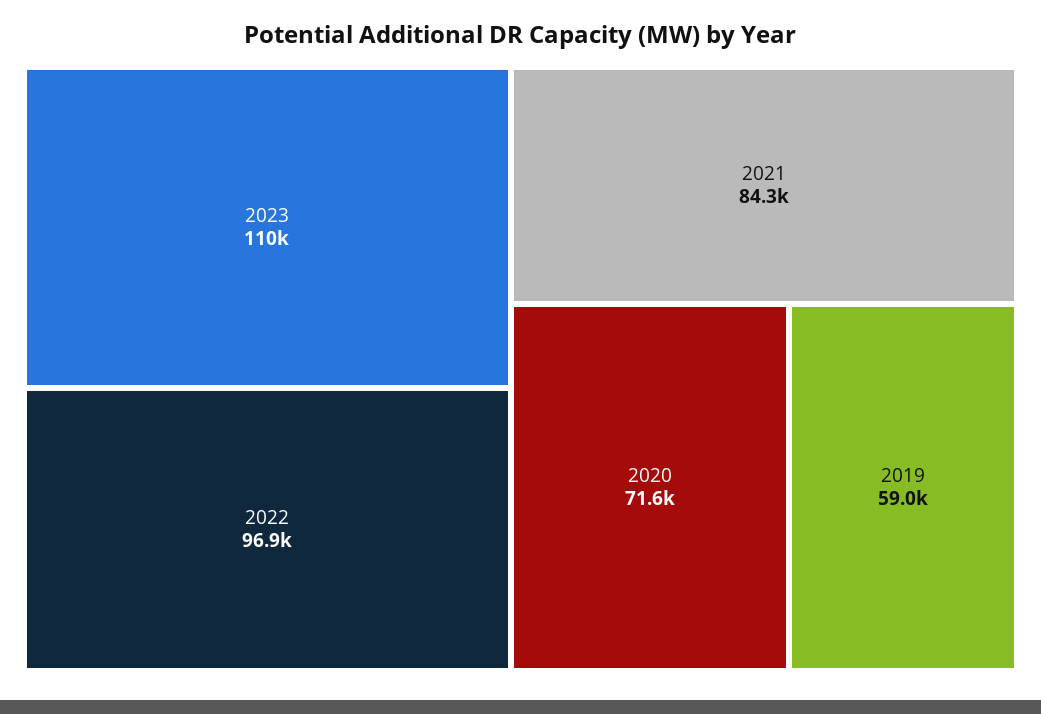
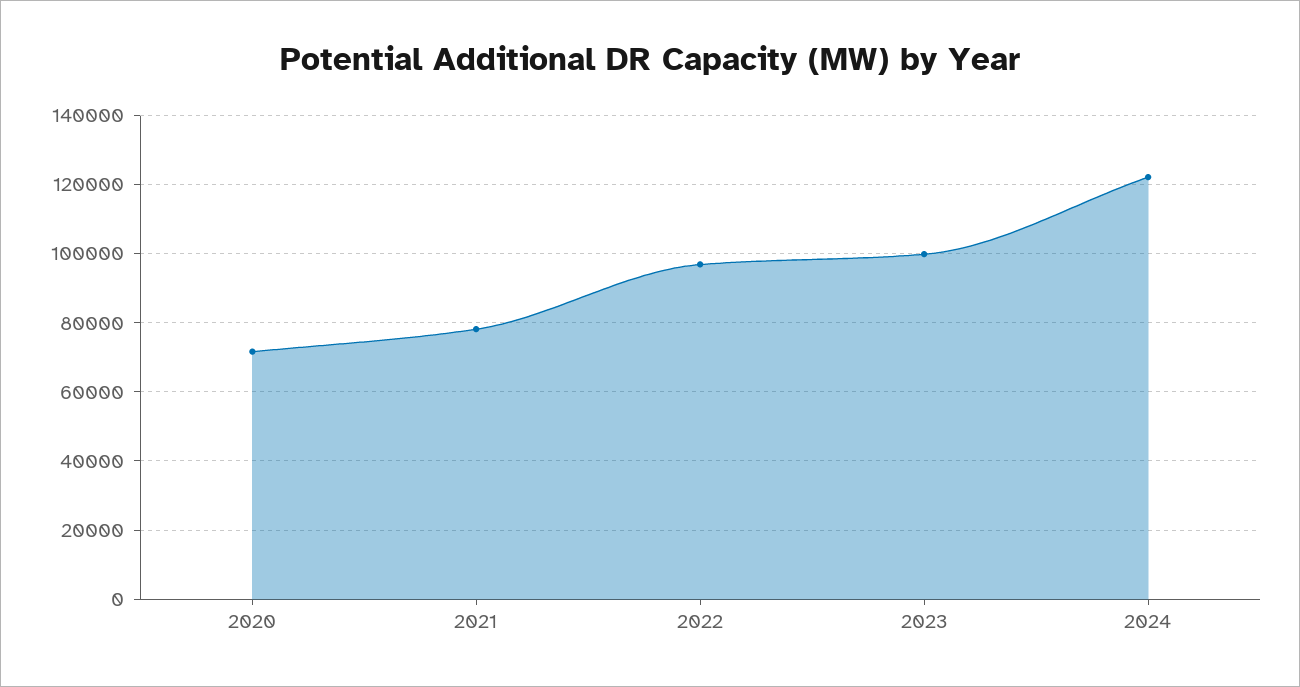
2023: 110000 -> 100000
2021: 84300 -> 78000
2019: 59000 -> none
2024: none -> 122000

